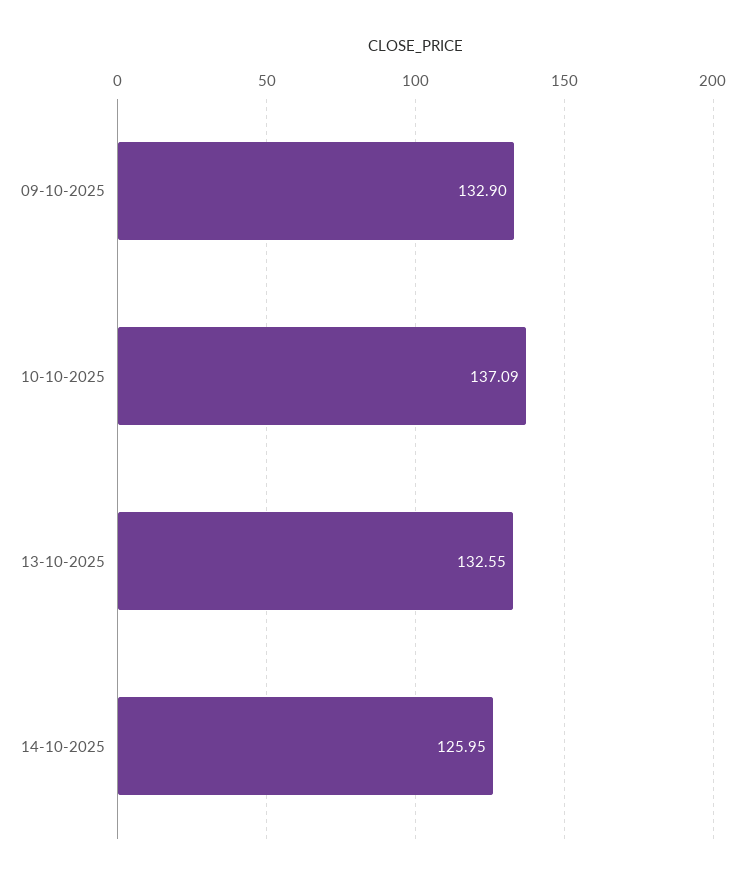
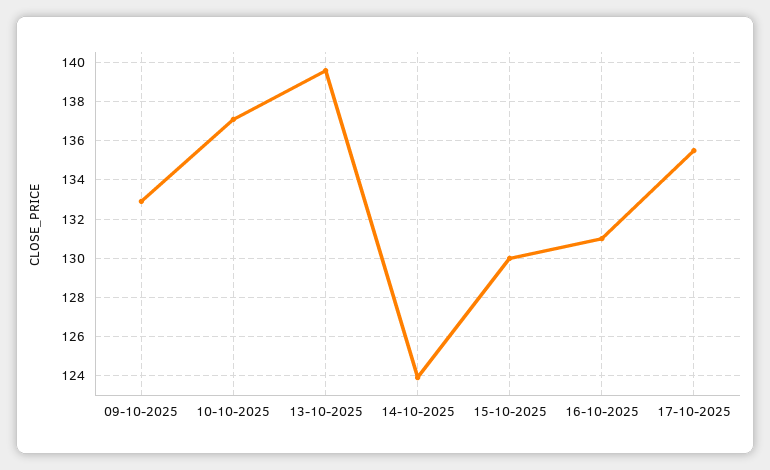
13-10-2025: 132.55 -> 139.5
14-10-2025: 125.95 -> 124
15-10-2025: none -> 130
16-10-2025: none -> 131
17-10-2025: none -> 135.5

